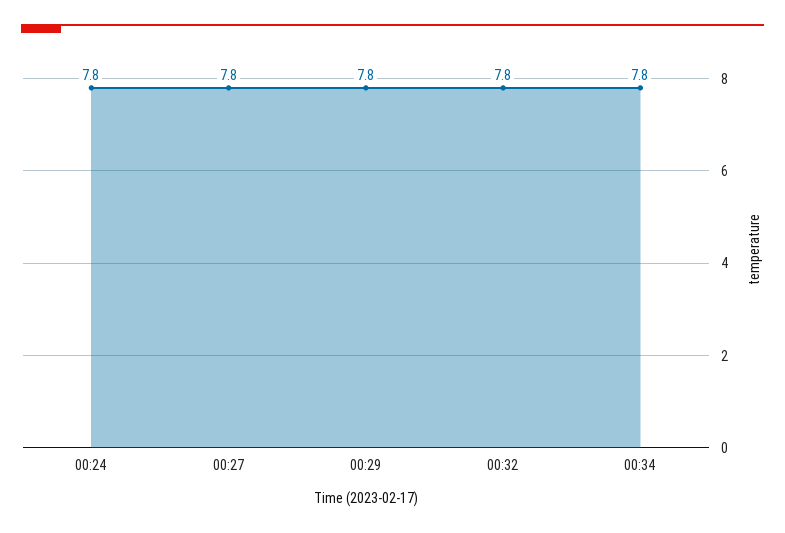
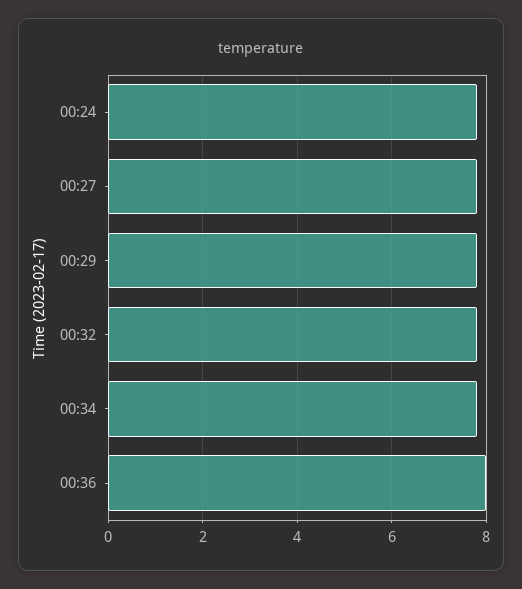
00:36: none -> 8

